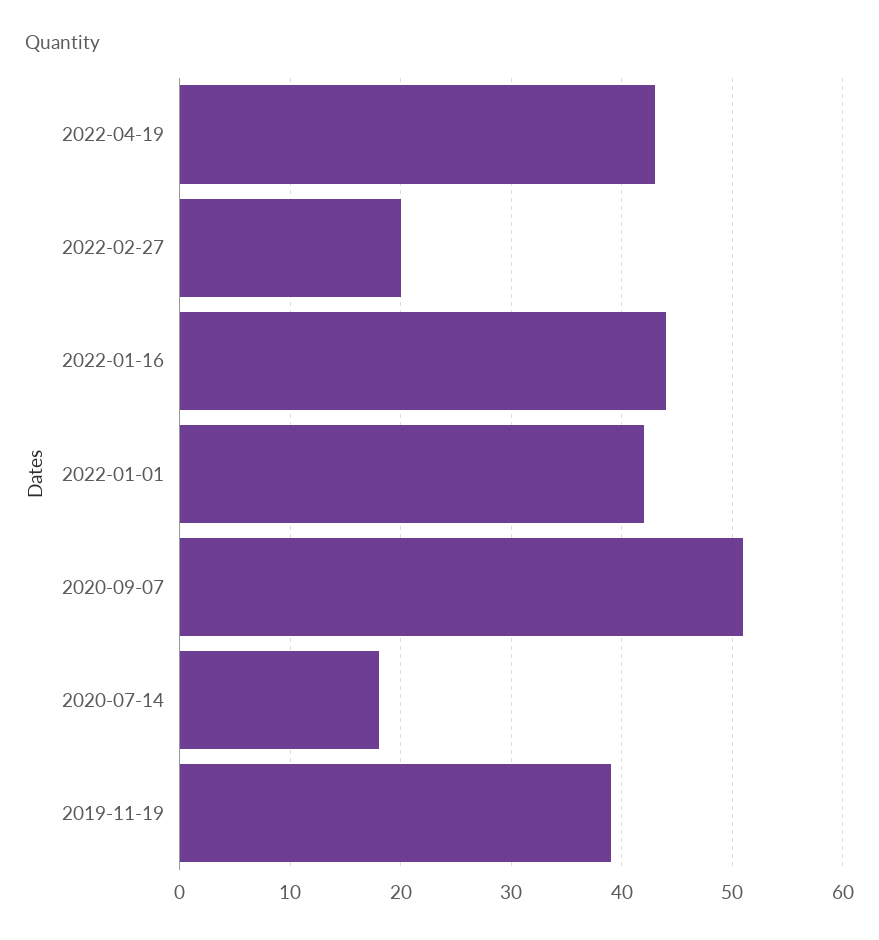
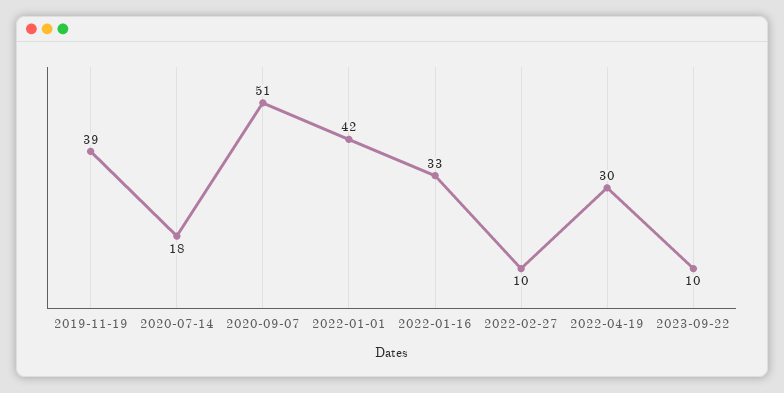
2022-04-19: 43 -> 30
2022-02-27: 20 -> 10
2022-01-16: 44 -> 33
2023-09-22: none -> 10

